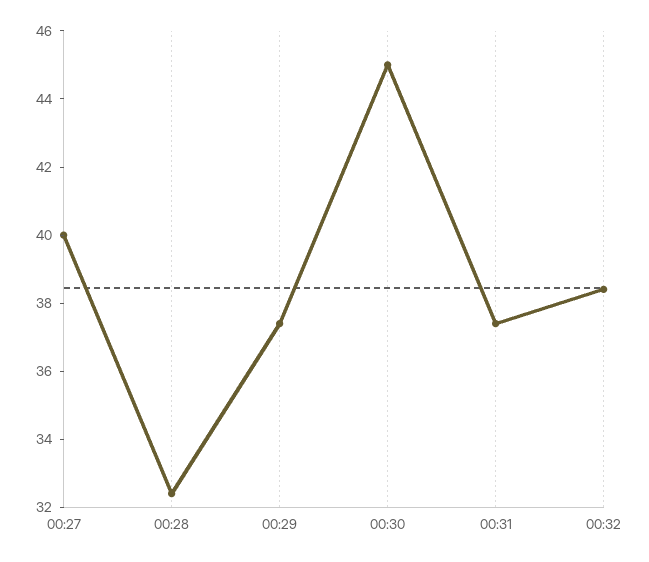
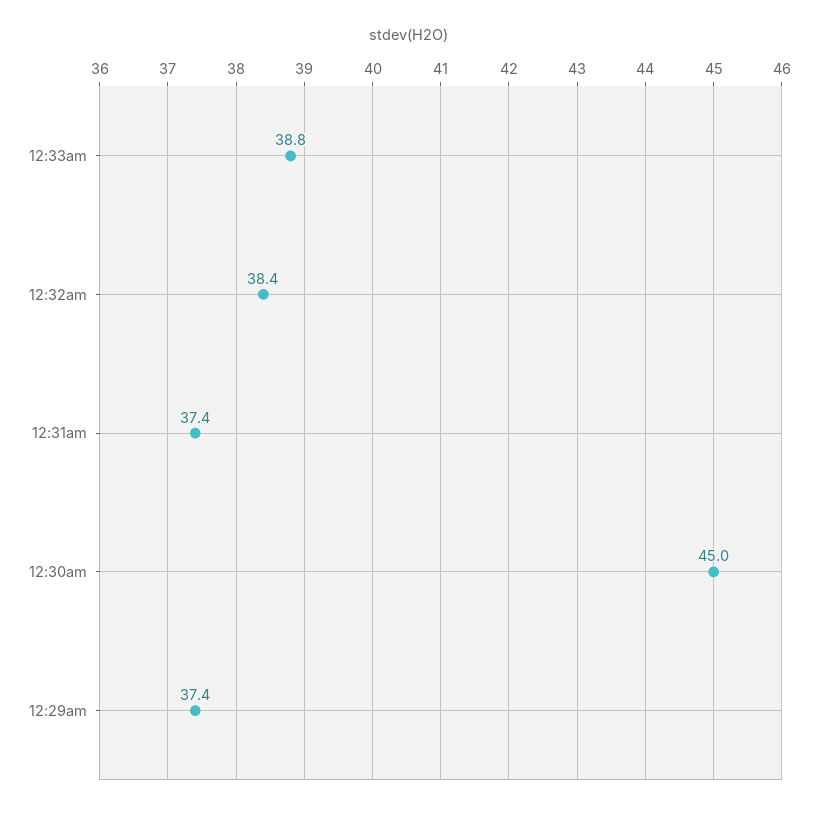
00:27: 40 -> none
00:28: 32.5 -> none
12:33am: none -> 38.8

